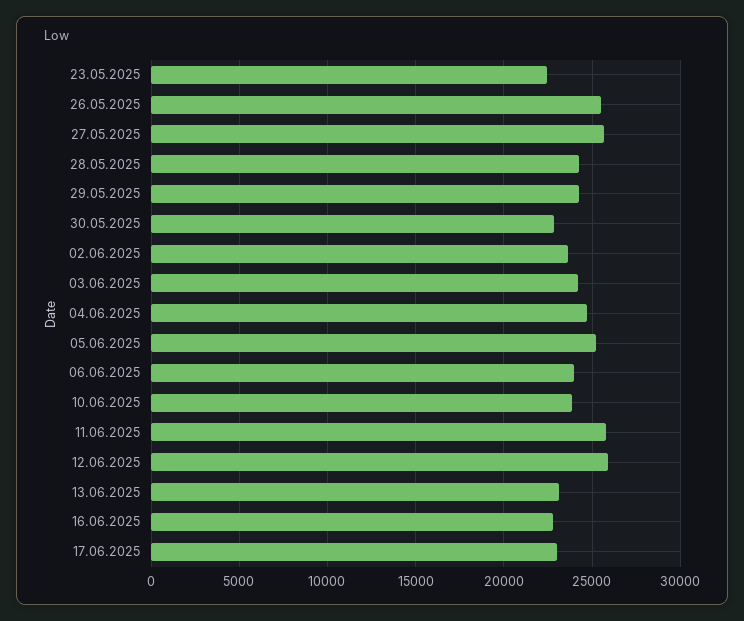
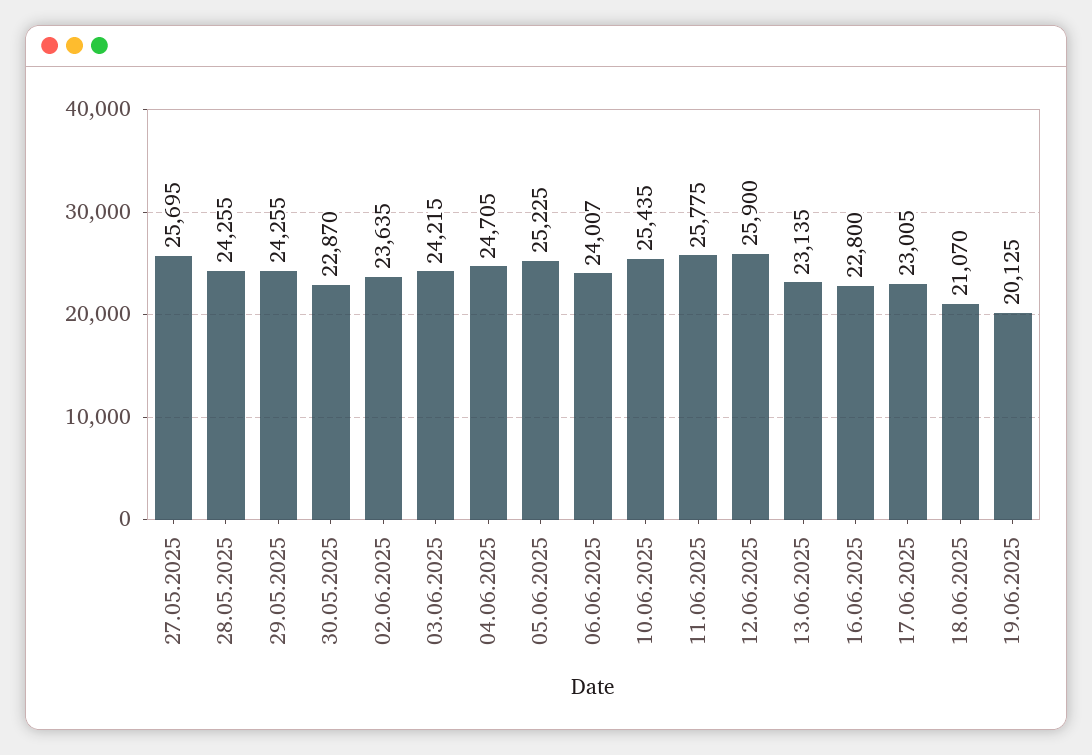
23.05.2025: 22500 -> none
26.05.2025: 25500 -> none
10.06.2025: 24000 -> 25435
18.06.2025: none -> 21070
19.06.2025: none -> 20125

